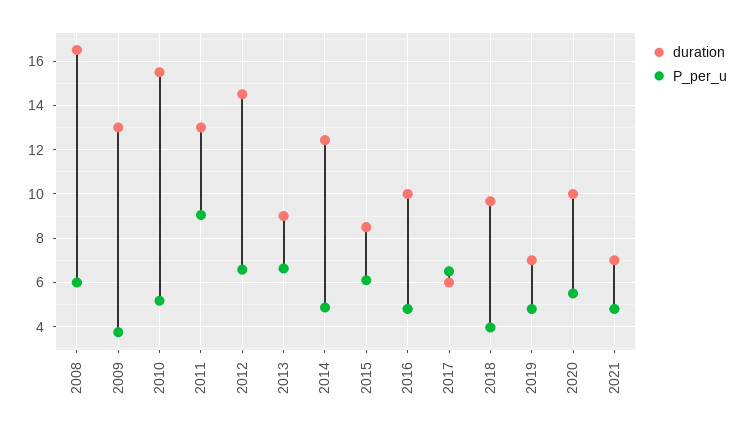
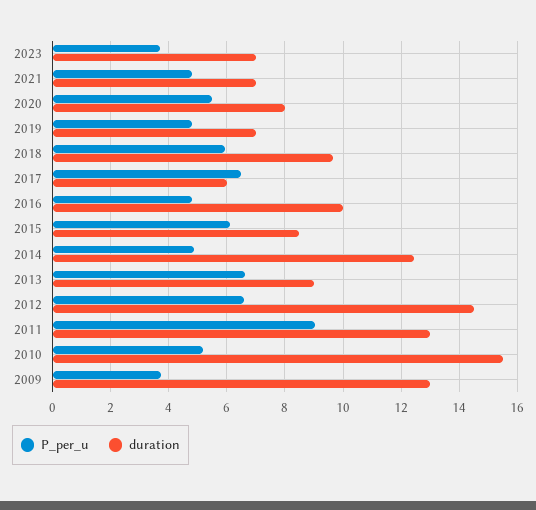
duration, 2008: 16.5 -> none
P_per_u, 2008: 6 -> none
P_per_u, 2018: 4 -> 6
duration, 2020: 10 -> 8
P_per_u, 2023: none -> 3.75
duration, 2023: none -> 7

